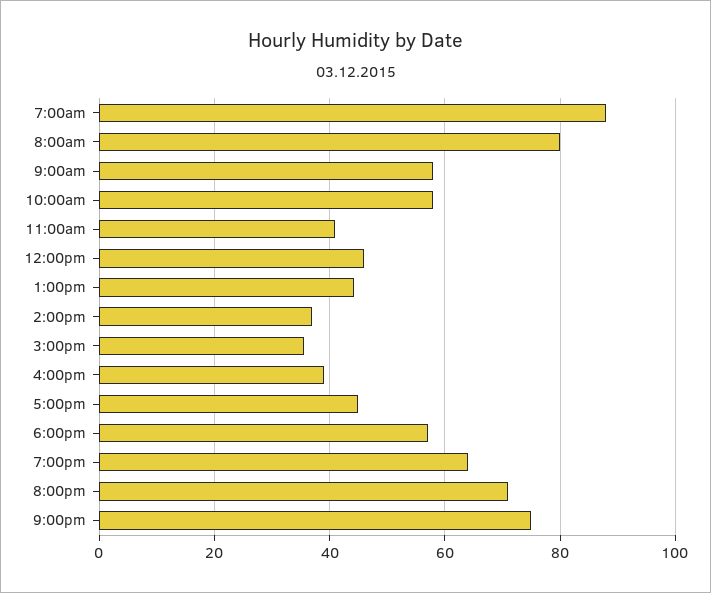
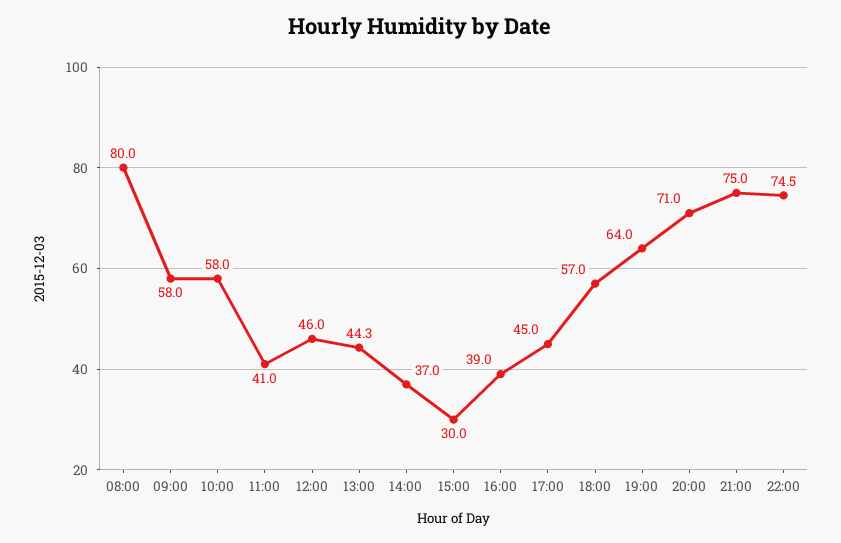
7:00am: 88 -> none
3:00pm: 36 -> 30
22:00: none -> 74.5

